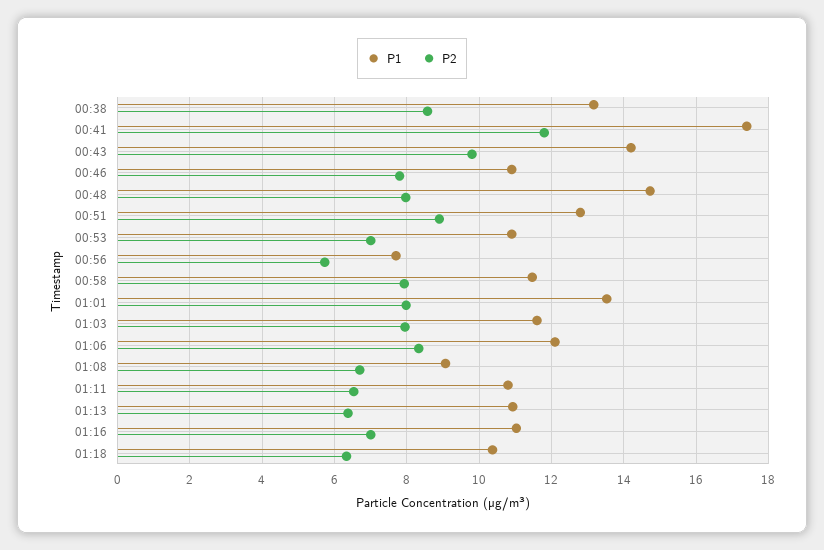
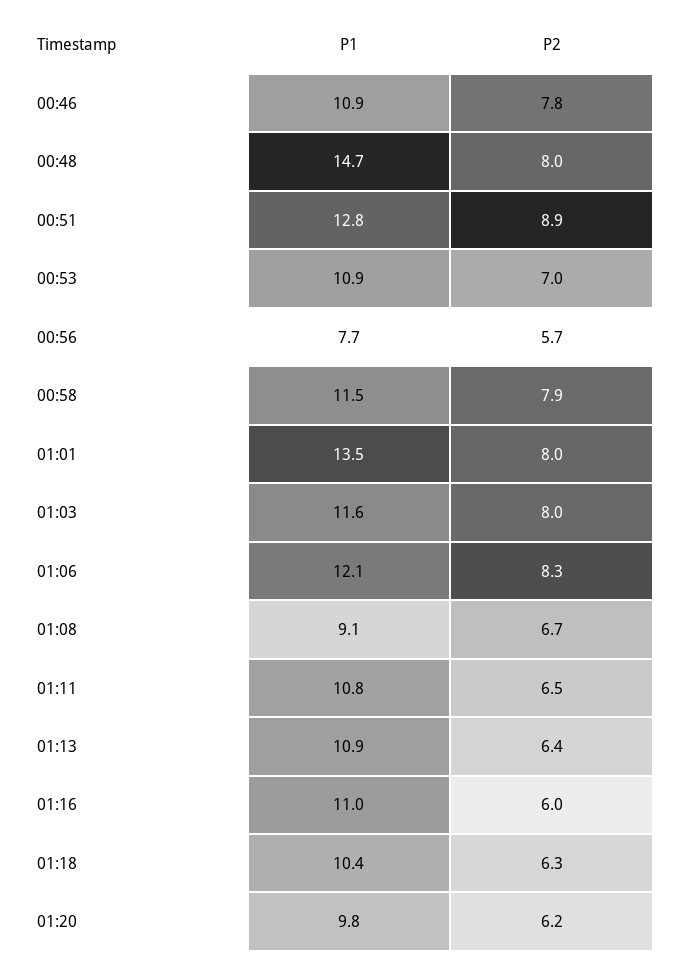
P1, 00:38: 13.2 -> none
P2, 00:38: 8.6 -> none
P1, 00:41: 17.4 -> none
P2, 00:41: 11.8 -> none
P1, 00:43: 14.2 -> none
P2, 00:43: 9.8 -> none
P2, 01:16: 7 -> 6
P1, 01:20: none -> 9.8
P2, 01:20: none -> 6.2

